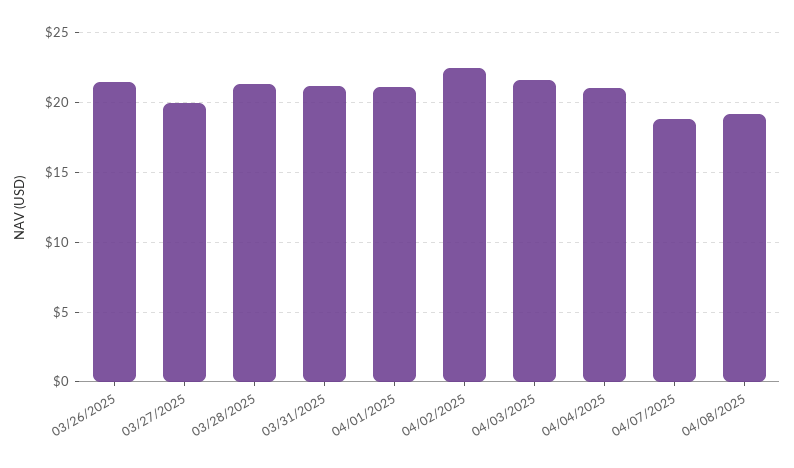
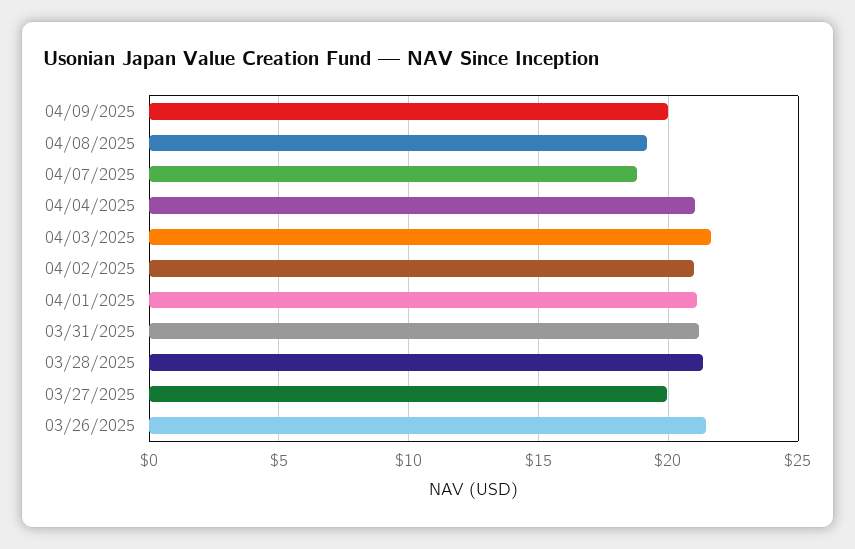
04/02/2025: 22.5 -> 21
04/09/2025: none -> 20

